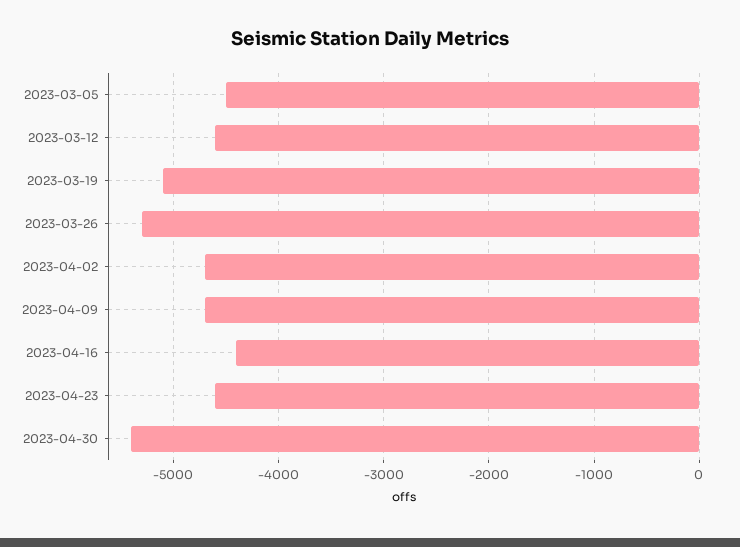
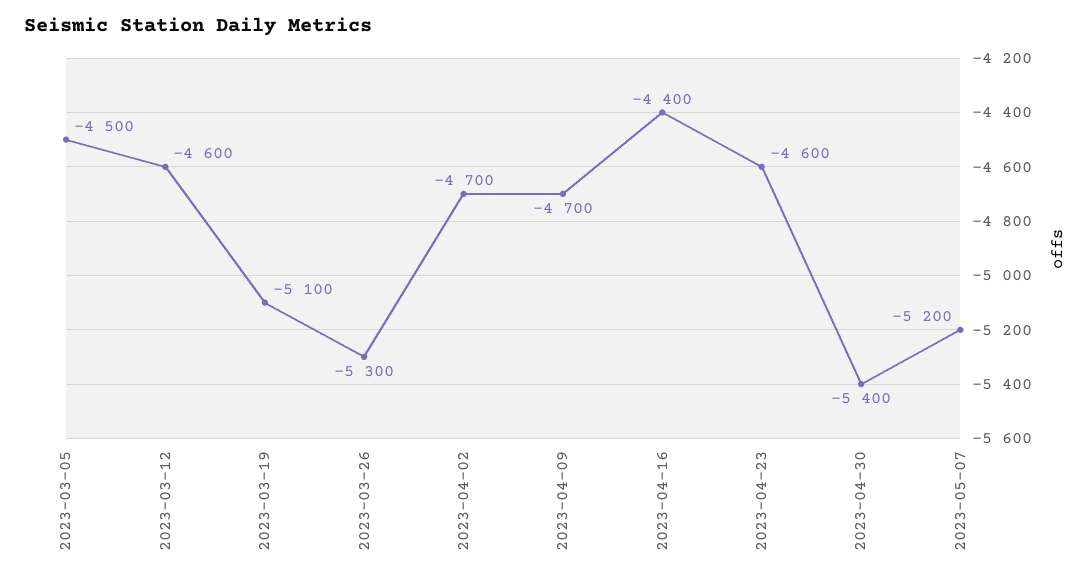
2023-05-07: none -> -5200

